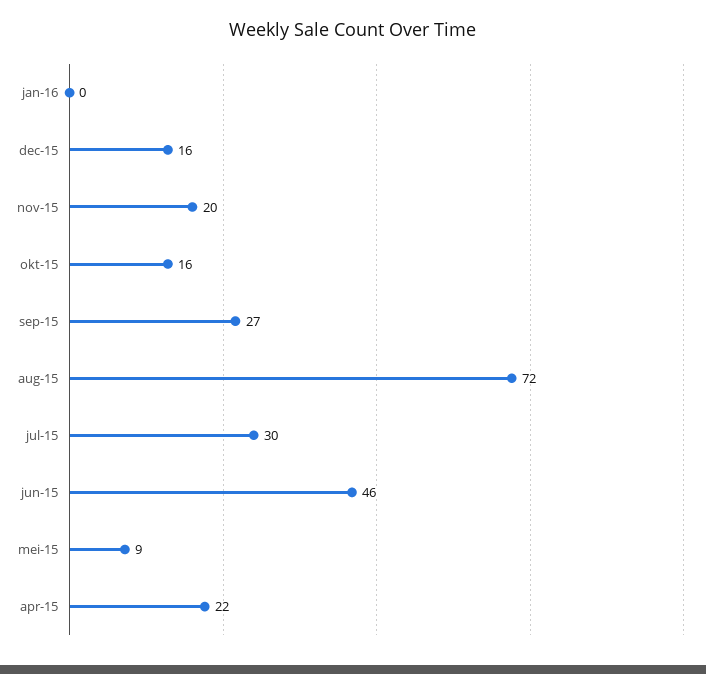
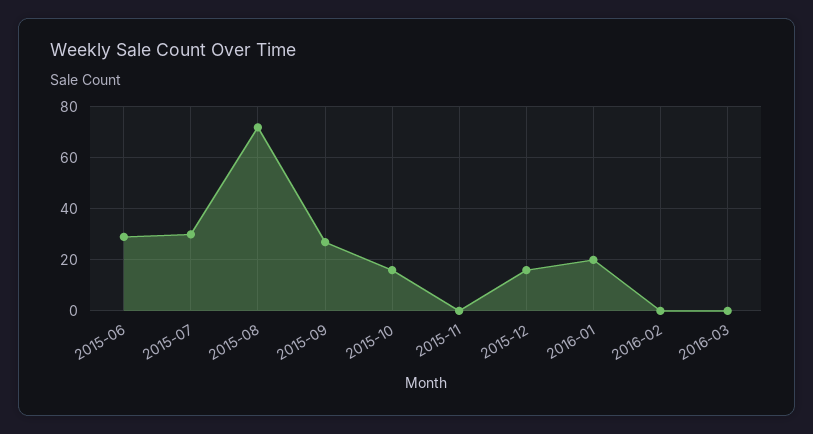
jan-16: 0 -> 20
nov-15: 20 -> 0
jun-15: 46 -> 30
mei-15: 9 -> none
apr-15: 22 -> none
2016-02: none -> 0
2016-03: none -> 0

